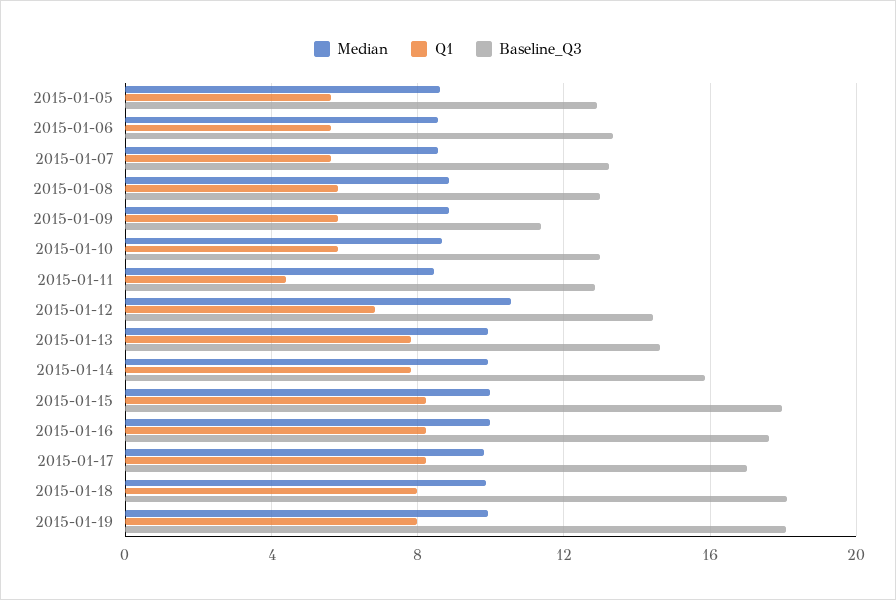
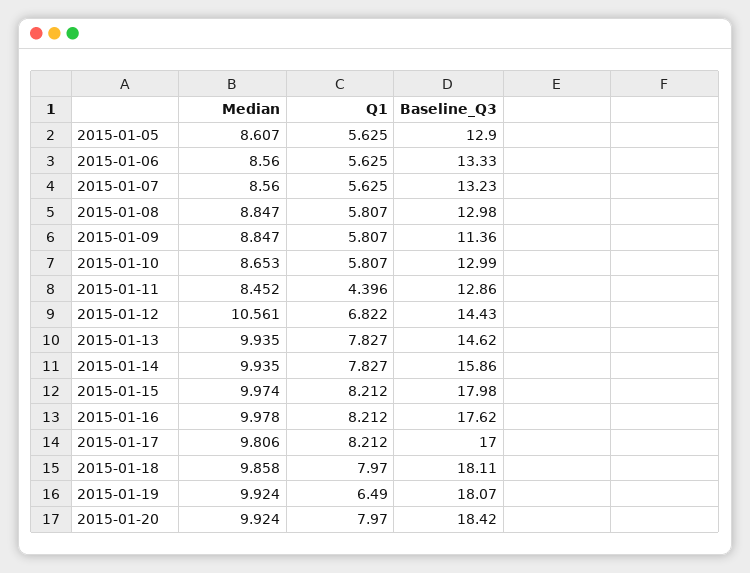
Q1, 2015-01-19: 8 -> 6.49
Median, 2015-01-20: none -> 9.924
Q1, 2015-01-20: none -> 7.97
Baseline_Q3, 2015-01-20: none -> 18.42

